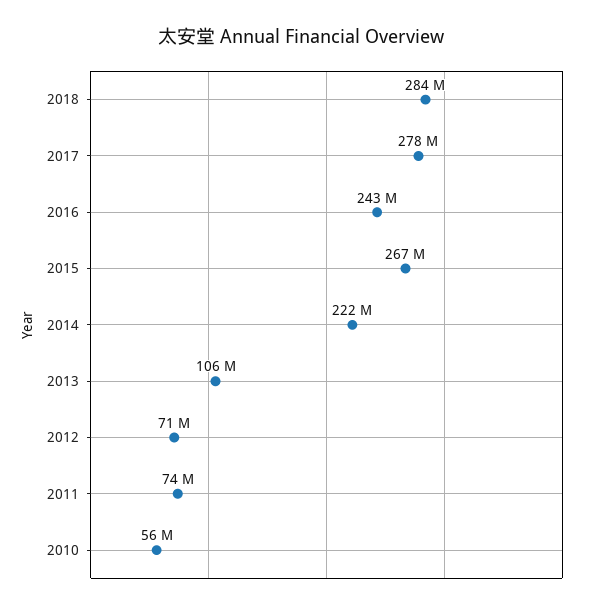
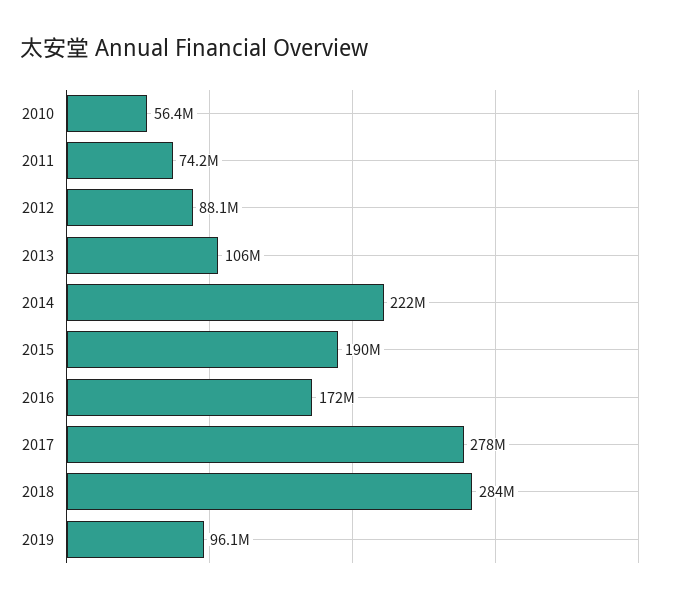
2016: 243000000 -> 172000000
2015: 267000000 -> 190000000
2012: 71000000 -> 88100000
2019: none -> 96100000

